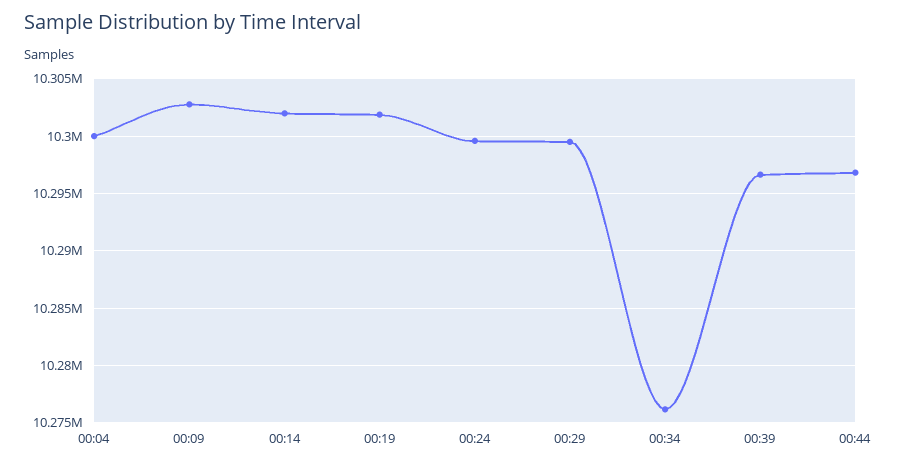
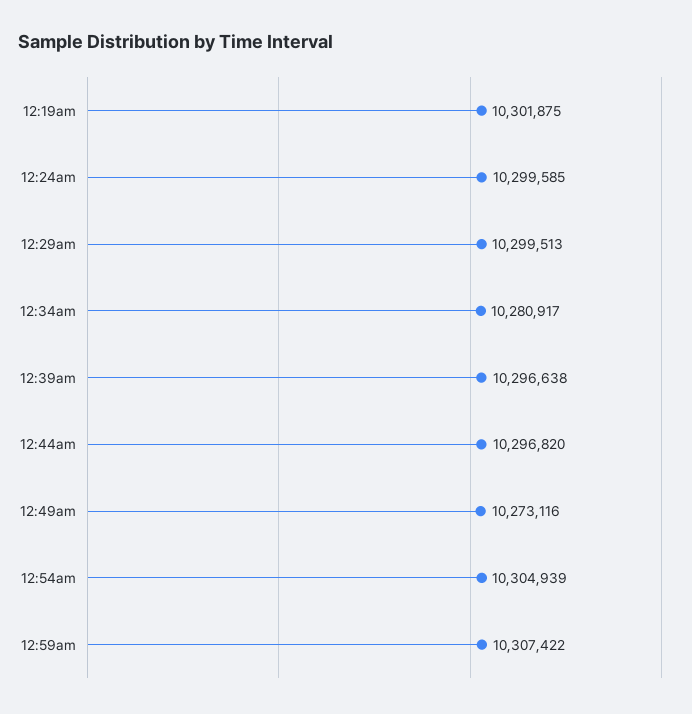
00:04: 10300000 -> none
00:09: 10303000 -> none
00:14: 10302000 -> none
00:34: 10276000 -> 10280917
12:49am: none -> 10273116
12:54am: none -> 10304939
12:59am: none -> 10307422

